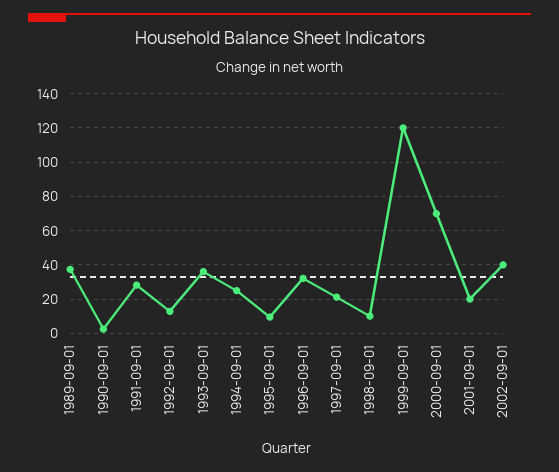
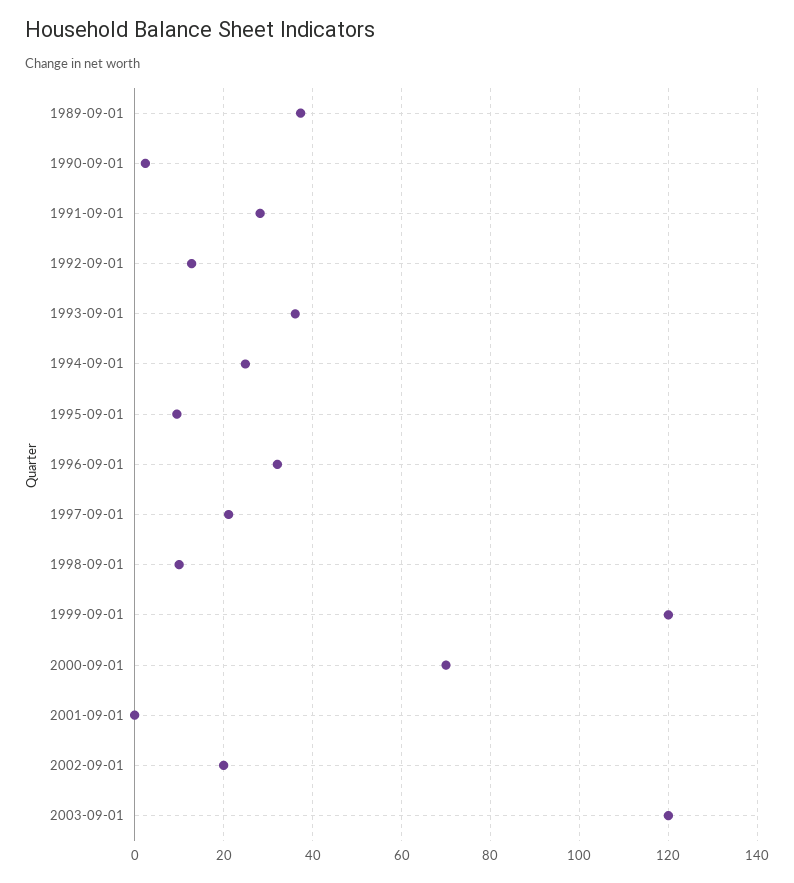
2001-09-01: 20 -> 0
2002-09-01: 40 -> 20
2003-09-01: none -> 120

